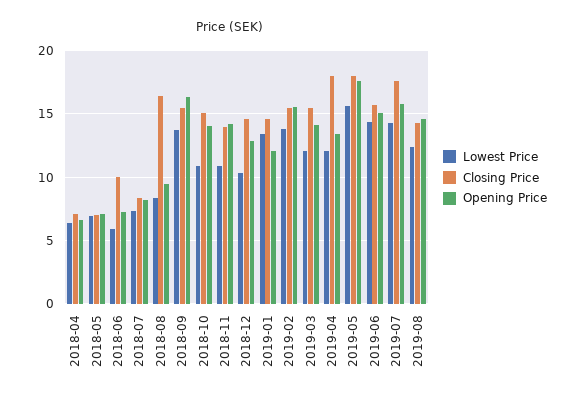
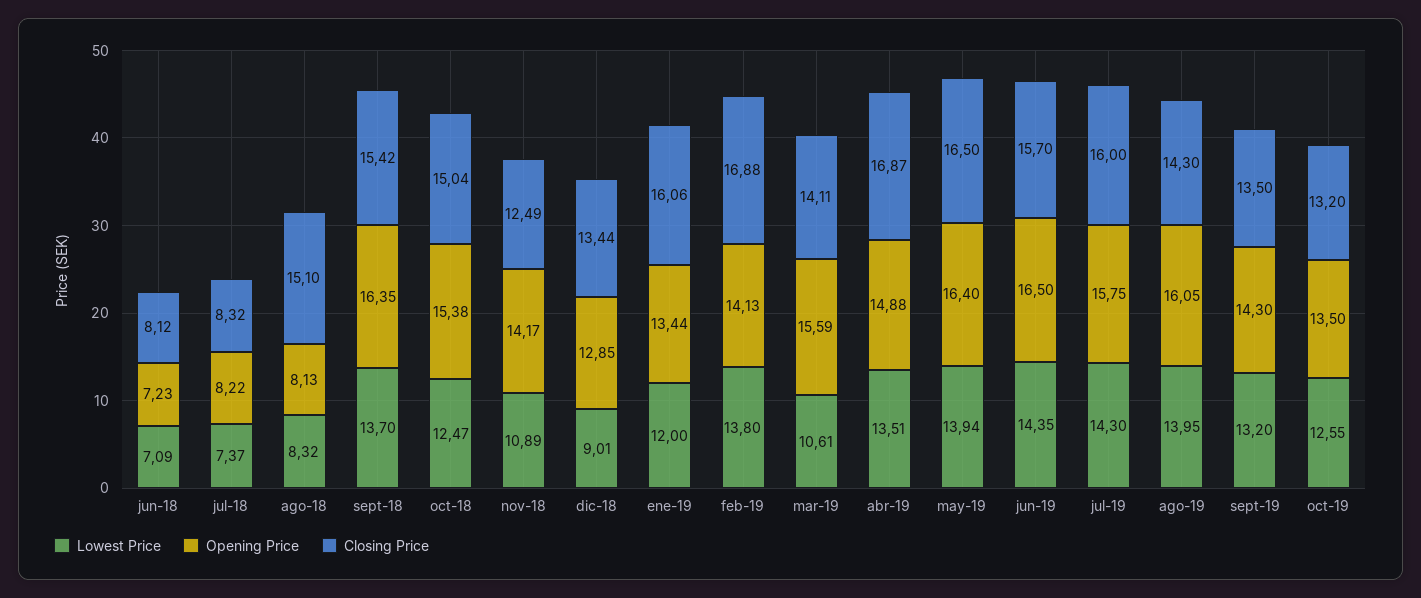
Lowest Price, 2018-04: 6.5 -> none
Closing Price, 2018-04: 7 -> none
Opening Price, 2018-04: 6.5 -> none
Lowest Price, 2018-05: 7 -> none
Closing Price, 2018-05: 7 -> none
Opening Price, 2018-05: 7 -> none
Lowest Price, 2018-06: 6 -> 7.09
Closing Price, 2018-06: 10 -> 8.12
Closing Price, 2018-08: 16.5 -> 15.1
Opening Price, 2018-08: 9.5 -> 8.13
Lowest Price, 2018-10: 11 -> 12.47
Opening Price, 2018-10: 14 -> 15.38
Closing Price, 2018-11: 14 -> 12.49
Lowest Price, 2018-12: 10.5 -> 9.01
Closing Price, 2018-12: 14.5 -> 13.44
Lowest Price, 2019-01: 13.5 -> 12
Closing Price, 2019-01: 14.5 -> 16.06
Opening Price, 2019-01: 12 -> 13.44
Closing Price, 2019-02: 15.5 -> 16.88
Opening Price, 2019-02: 15.5 -> 14.13
Lowest Price, 2019-03: 12 -> 10.61
Closing Price, 2019-03: 15.5 -> 14.11
Opening Price, 2019-03: 14 -> 15.59
Lowest Price, 2019-04: 12 -> 13.51
Closing Price, 2019-04: 18 -> 16.87
Opening Price, 2019-04: 13.5 -> 14.88
Lowest Price, 2019-05: 15.5 -> 13.94
Closing Price, 2019-05: 18 -> 16.5
Opening Price, 2019-05: 17.5 -> 16.4
Opening Price, 2019-06: 15 -> 16.5
Closing Price, 2019-07: 17.5 -> 16
Lowest Price, 2019-08: 12.5 -> 13.95
Opening Price, 2019-08: 14.5 -> 16.05
Lowest Price, sept-19: none -> 13.2
Opening Price, sept-19: none -> 14.3
Closing Price, sept-19: none -> 13.5
Lowest Price, oct-19: none -> 12.55
Opening Price, oct-19: none -> 13.5
Closing Price, oct-19: none -> 13.2

